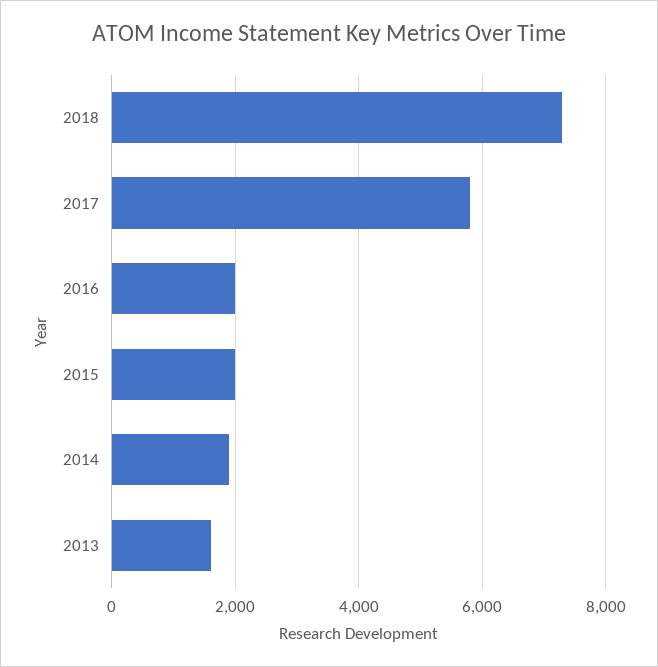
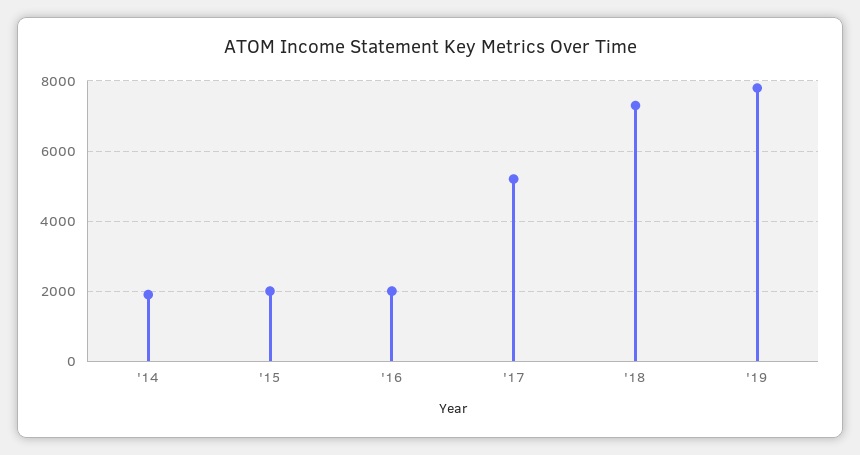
2017: 5800 -> 5200
2013: 1600 -> none
'19: none -> 7800

